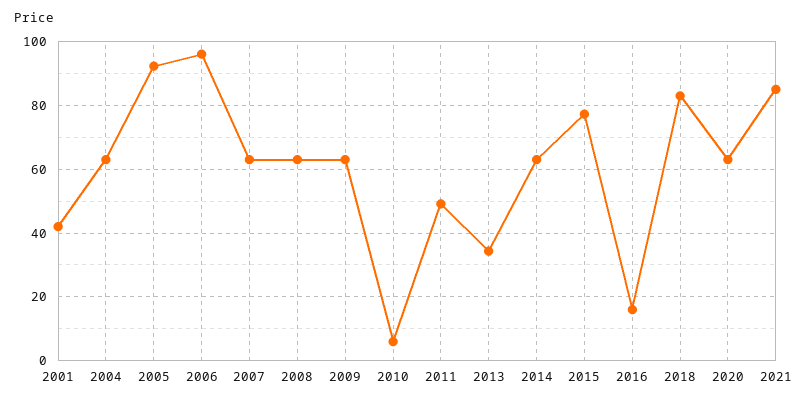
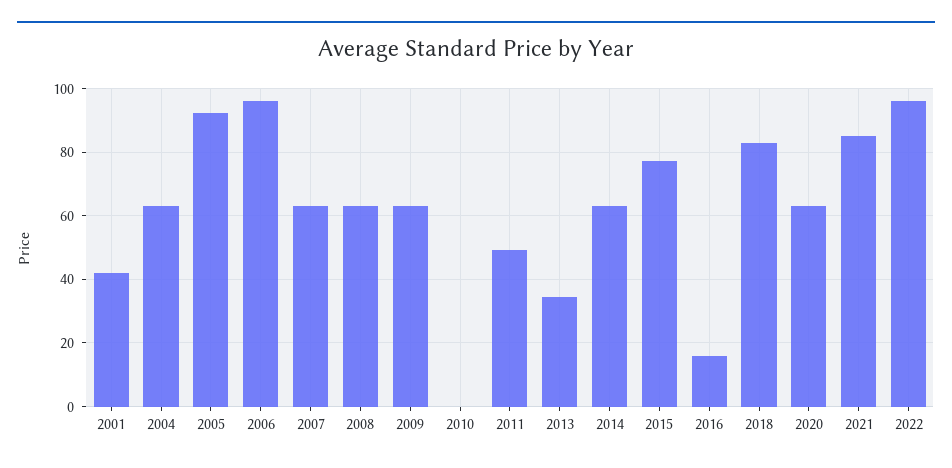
2010: 6 -> 0
2022: none -> 96

